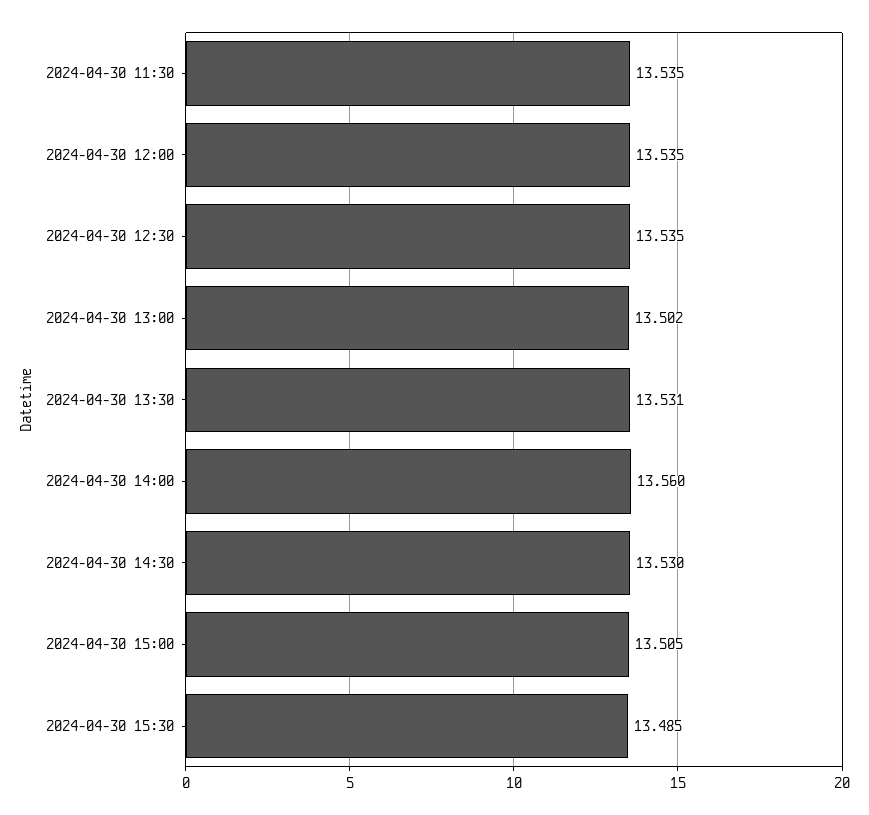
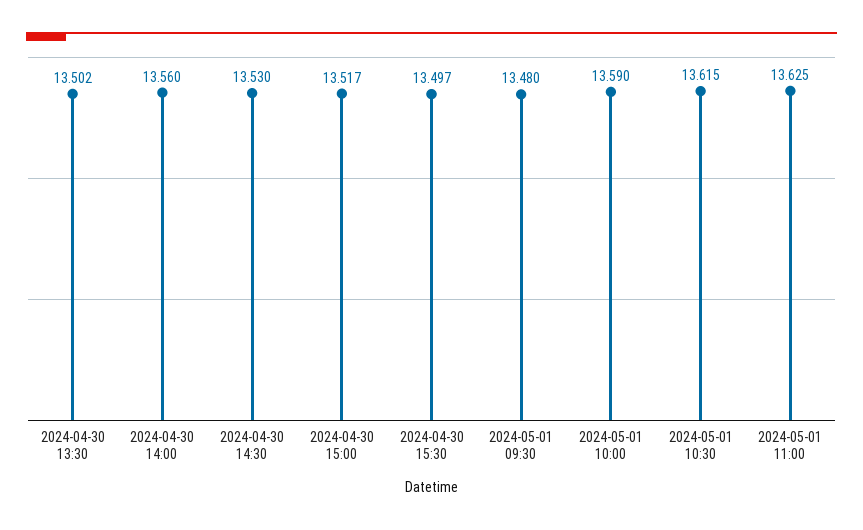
2024-04-30 11:30: 13.535 -> none
2024-04-30 12:00: 13.535 -> none
2024-04-30 12:30: 13.535 -> none
2024-04-30 13:00: 13.502 -> none
2024-04-30 13:30: 13.531 -> 13.502
2024-04-30 15:00: 13.505 -> 13.517
2024-04-30 15:30: 13.485 -> 13.497
2024-05-01 09:30: none -> 13.48
2024-05-01 10:00: none -> 13.59
2024-05-01 10:30: none -> 13.615
2024-05-01 11:00: none -> 13.625

